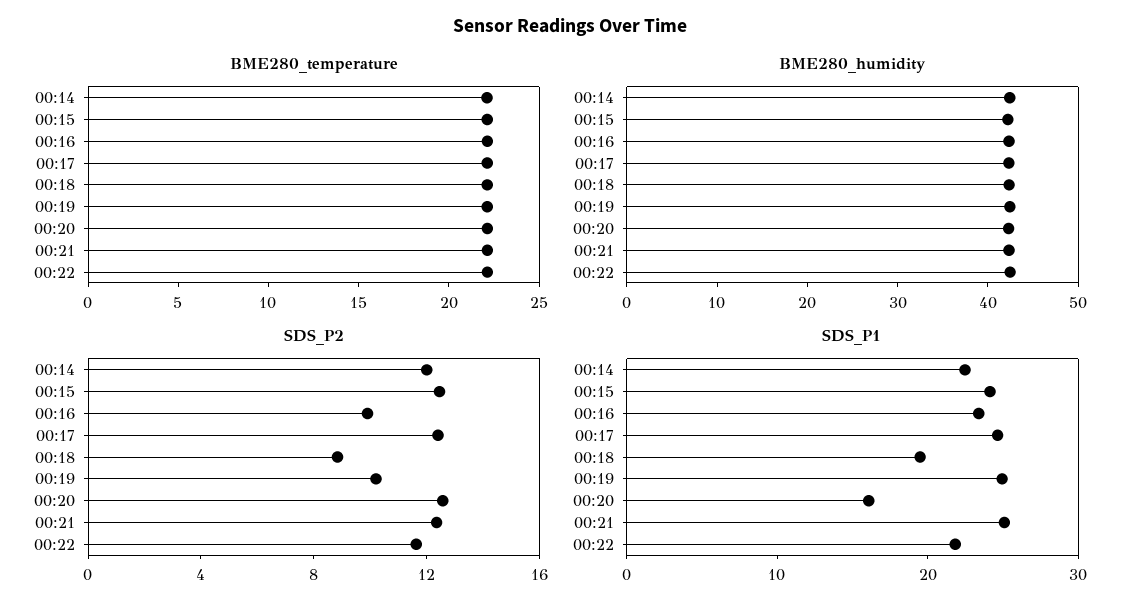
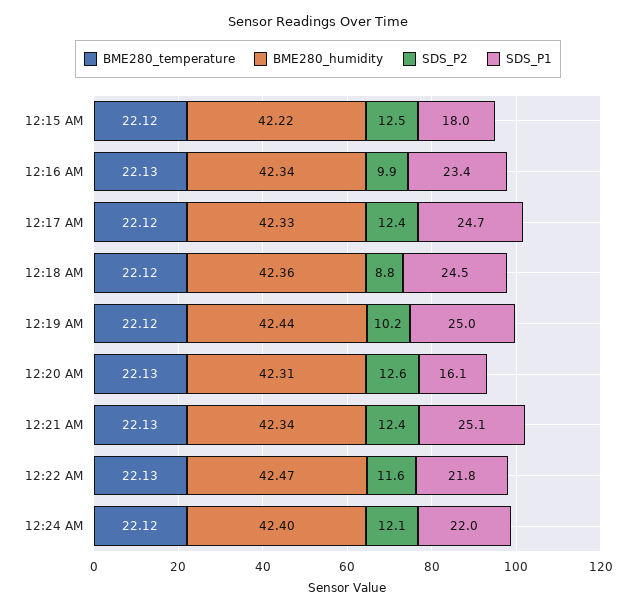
BME280_temperature, 00:14: 22 -> none
BME280_humidity, 00:14: 42 -> none
SDS_P2, 00:14: 12 -> none
SDS_P1, 00:14: 22 -> none
SDS_P1, 00:15: 24 -> 18
SDS_P1, 00:18: 20 -> 24.5
BME280_temperature, 12:24 AM: none -> 22.12
BME280_humidity, 12:24 AM: none -> 42.4
SDS_P2, 12:24 AM: none -> 12.1
SDS_P1, 12:24 AM: none -> 22

